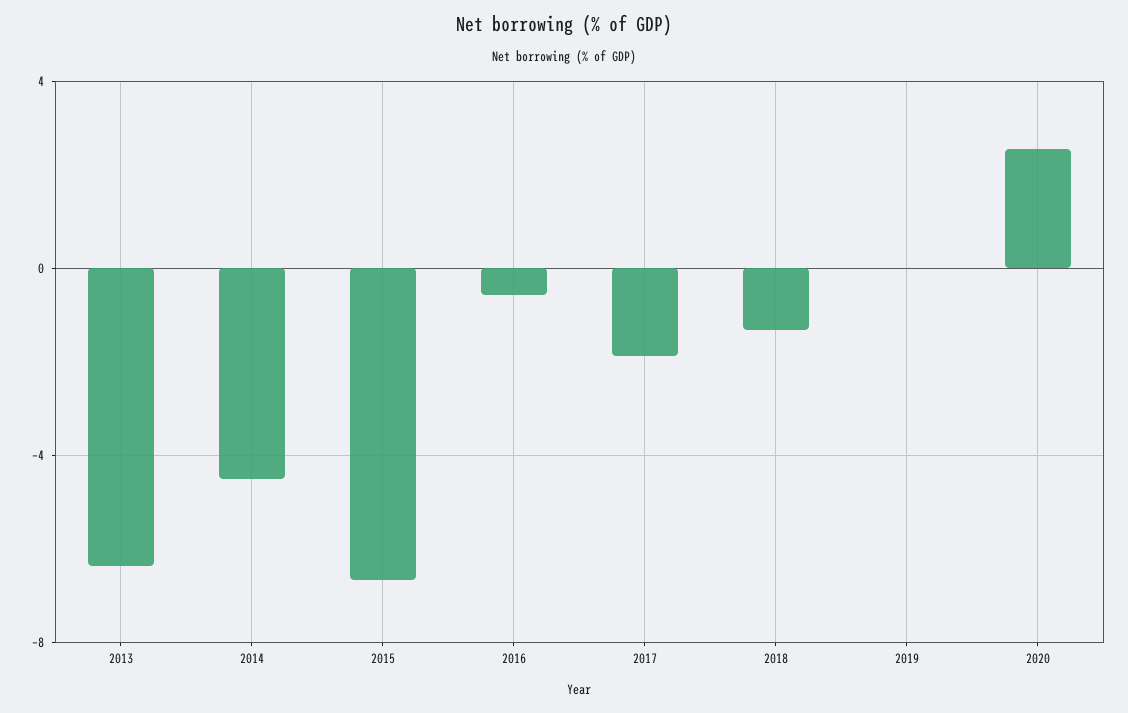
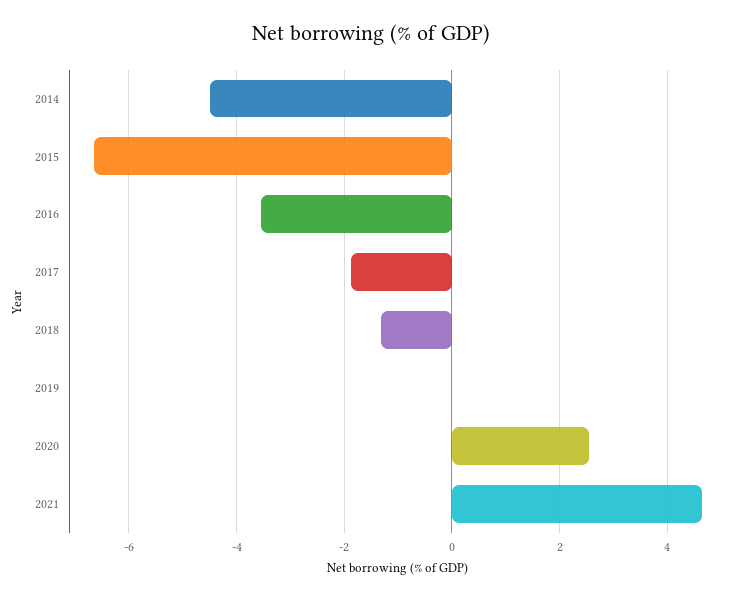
2013: -6.5 -> none
2016: -0.5 -> -3.6
2021: none -> 4.6

